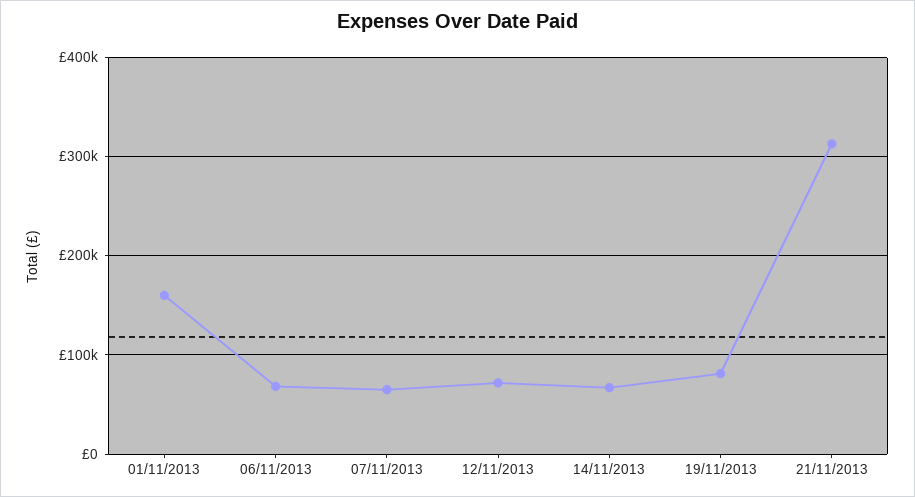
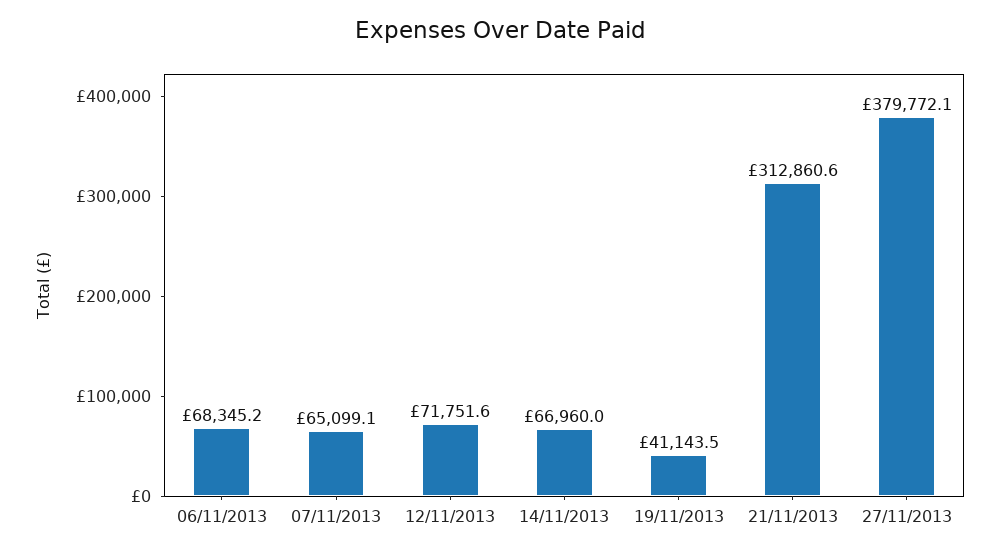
01/11/2013: 160000 -> none
19/11/2013: 80000 -> 41143.5
27/11/2013: none -> 379772.1

